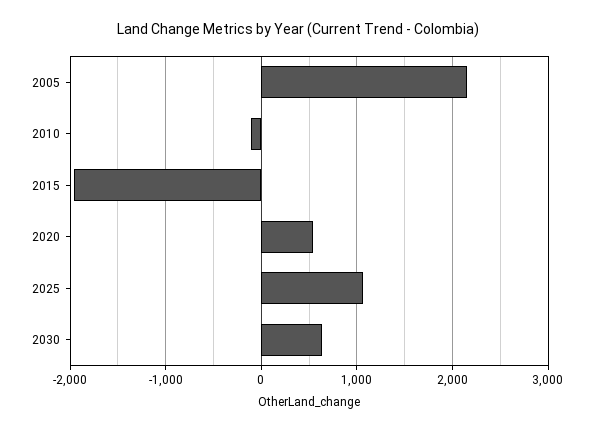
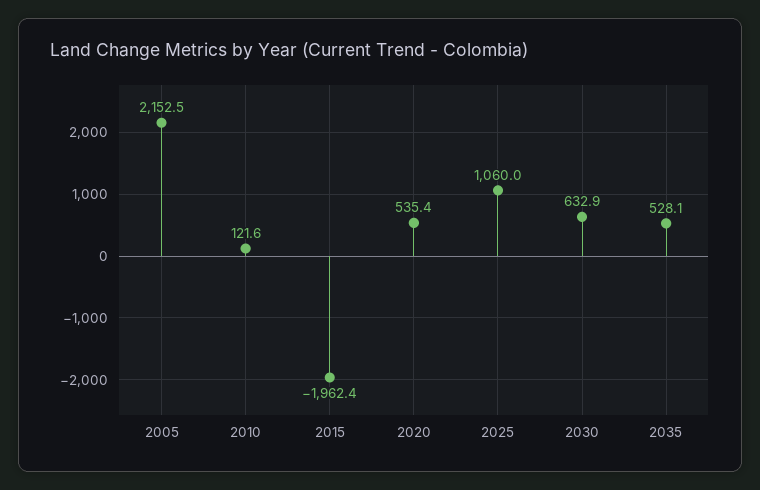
2010: -100 -> 121.6
2035: none -> 528.1

